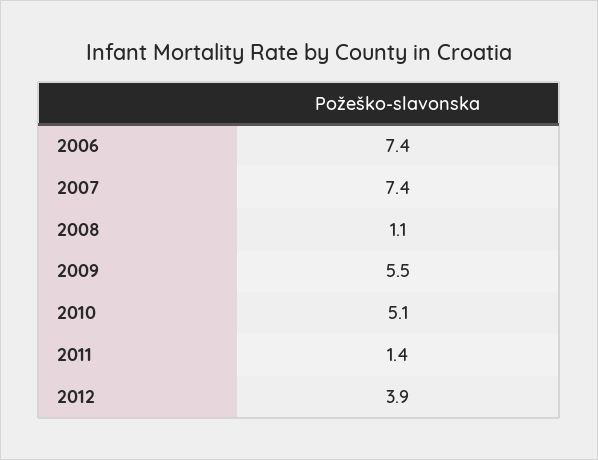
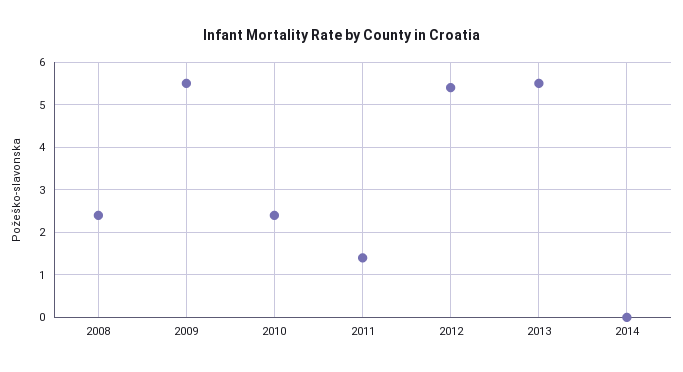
2006: 7.4 -> none
2007: 7.4 -> none
2008: 1.1 -> 2.5
2010: 5.1 -> 2.5
2012: 3.9 -> 5.5
2013: none -> 5.5
2014: none -> 0

